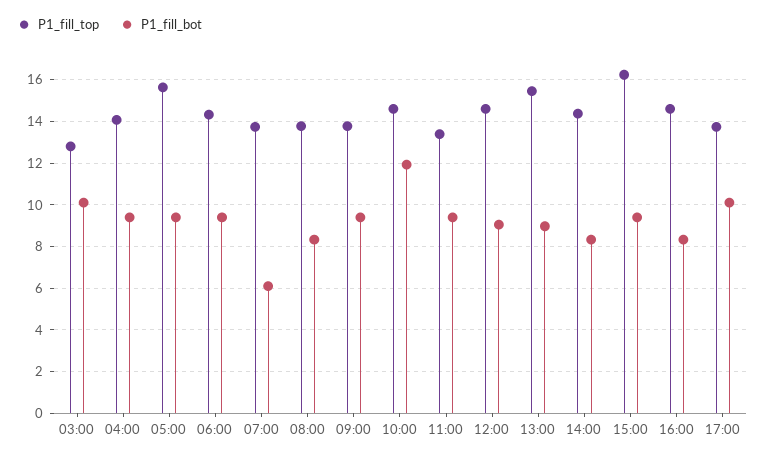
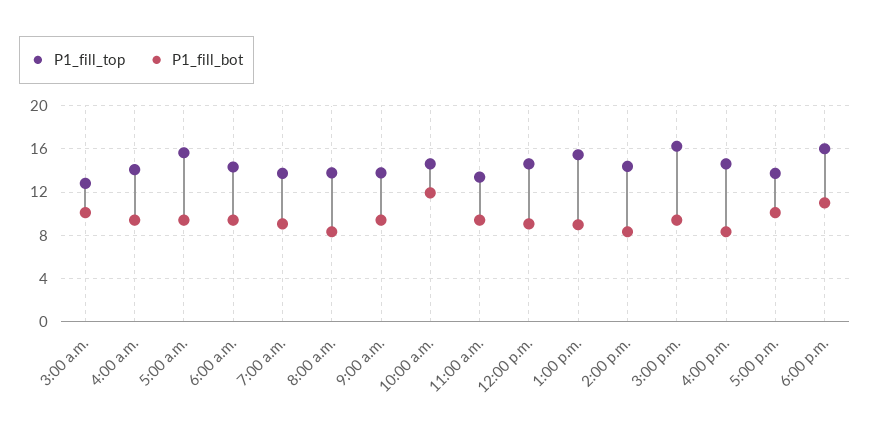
P1_fill_bot, 07:00: 6 -> 9
P1_fill_top, 6:00 p.m.: none -> 16
P1_fill_bot, 6:00 p.m.: none -> 11

